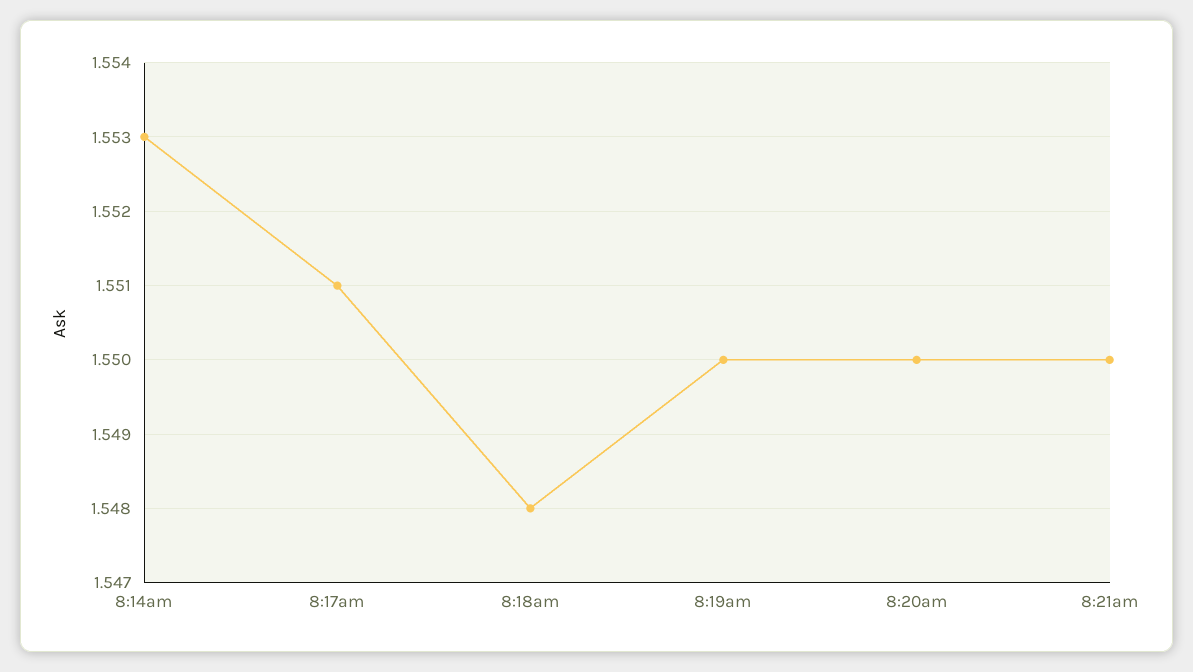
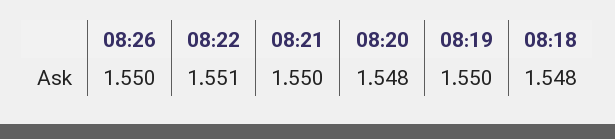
8:14am: 1.553 -> none
8:17am: 1.551 -> none
8:20am: 1.55 -> 1.548
08:26: none -> 1.55
08:22: none -> 1.551

